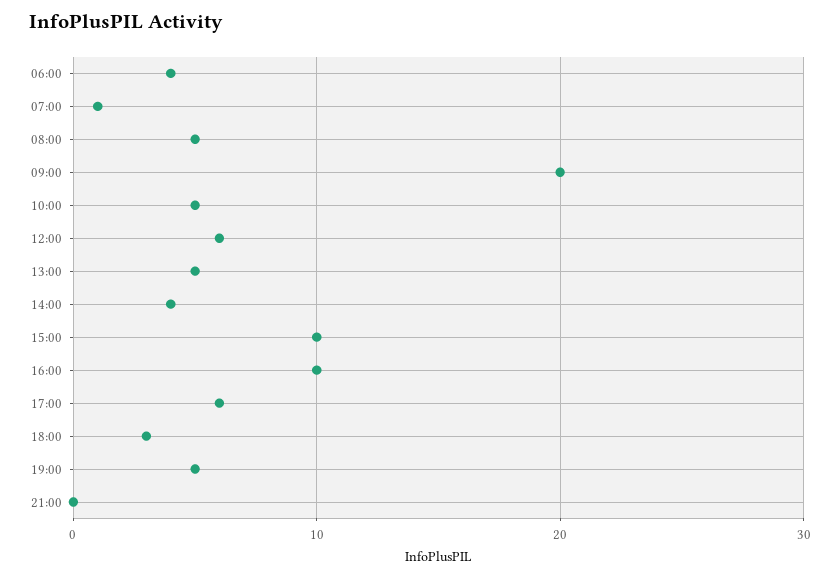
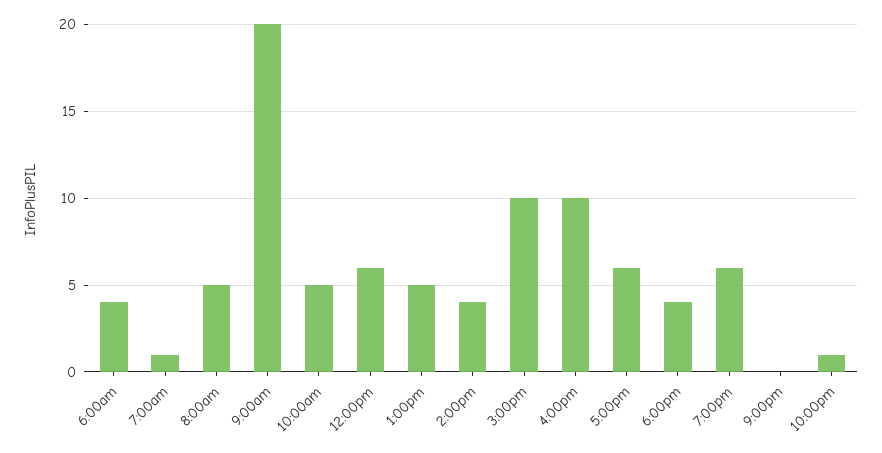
18:00: 3 -> 4
19:00: 5 -> 6
10:00pm: none -> 1

